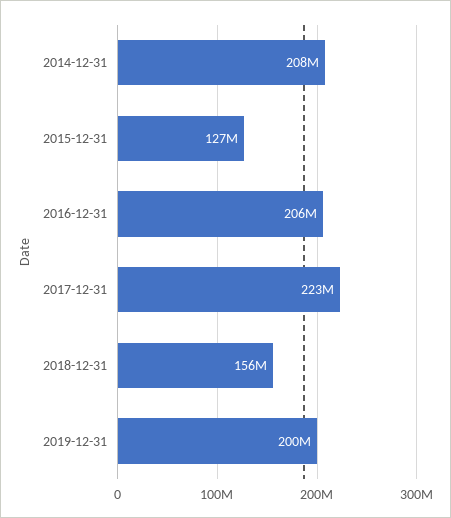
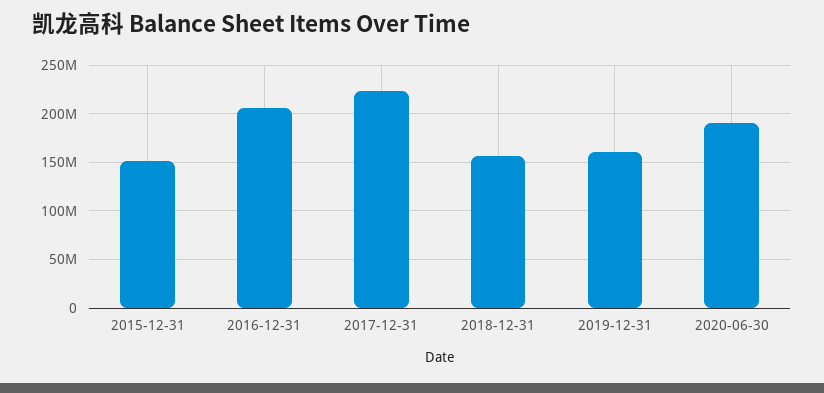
2014-12-31: 208000000 -> none
2015-12-31: 127000000 -> 150000000
2019-12-31: 200000000 -> 160000000
2020-06-30: none -> 190000000

